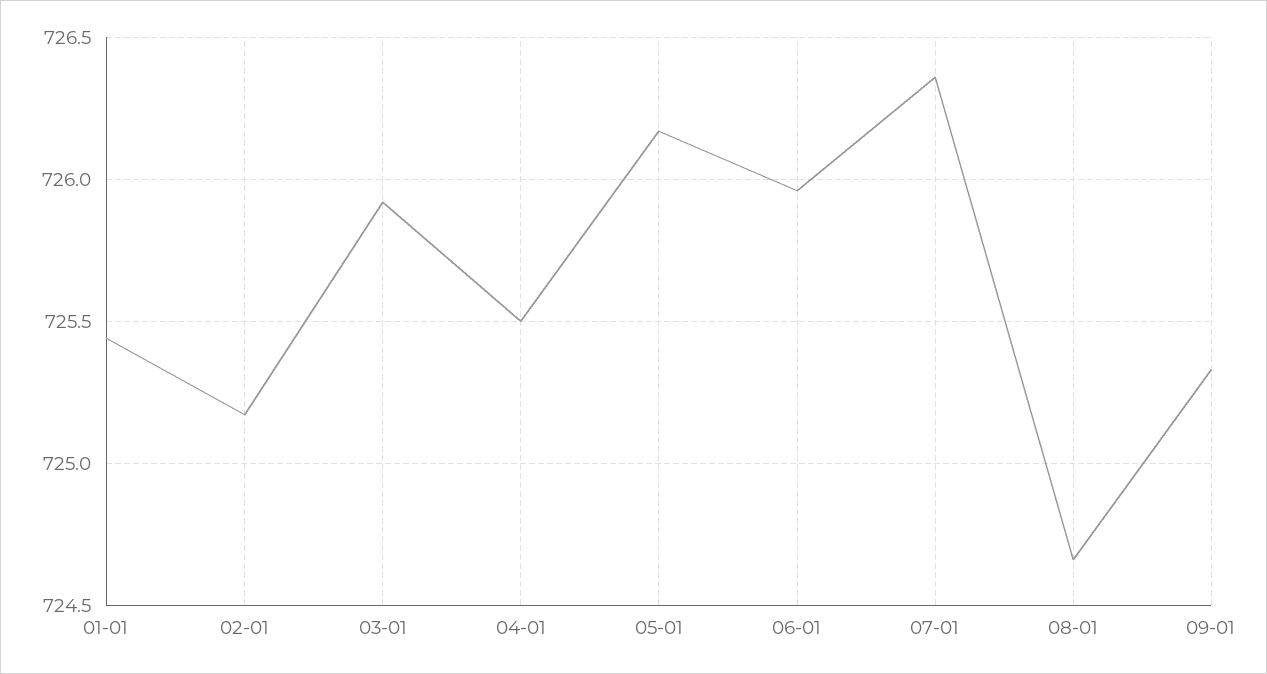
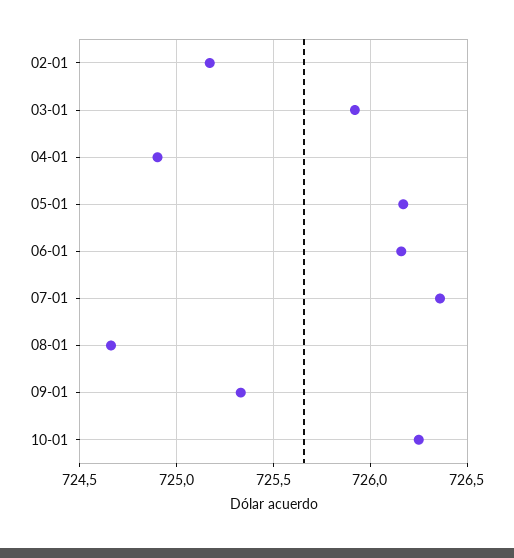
01-01: 725.45 -> none
04-01: 725.5 -> 724.9
06-01: 725.95 -> 726.15
10-01: none -> 726.25

